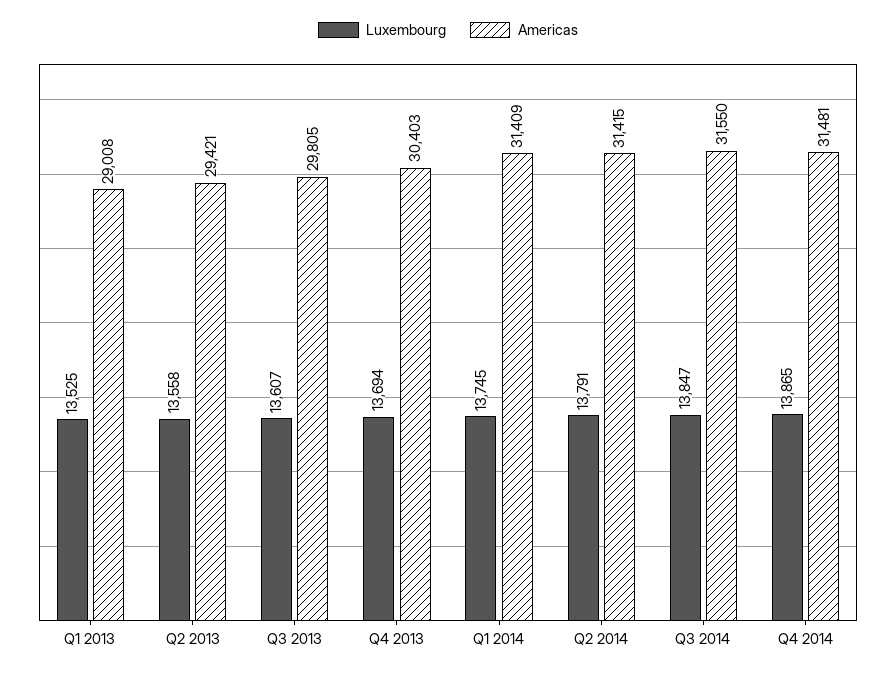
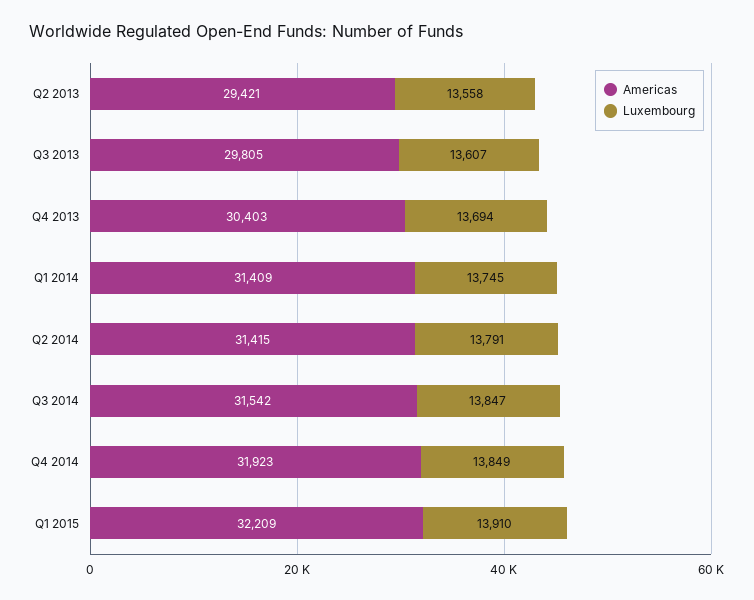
Luxembourg, Q1 2013: 13525 -> none
Americas, Q1 2013: 29008 -> none
Americas, Q3 2014: 31550 -> 31542
Luxembourg, Q4 2014: 13865 -> 13849
Americas, Q4 2014: 31481 -> 31923
Americas, Q1 2015: none -> 32209
Luxembourg, Q1 2015: none -> 13910

